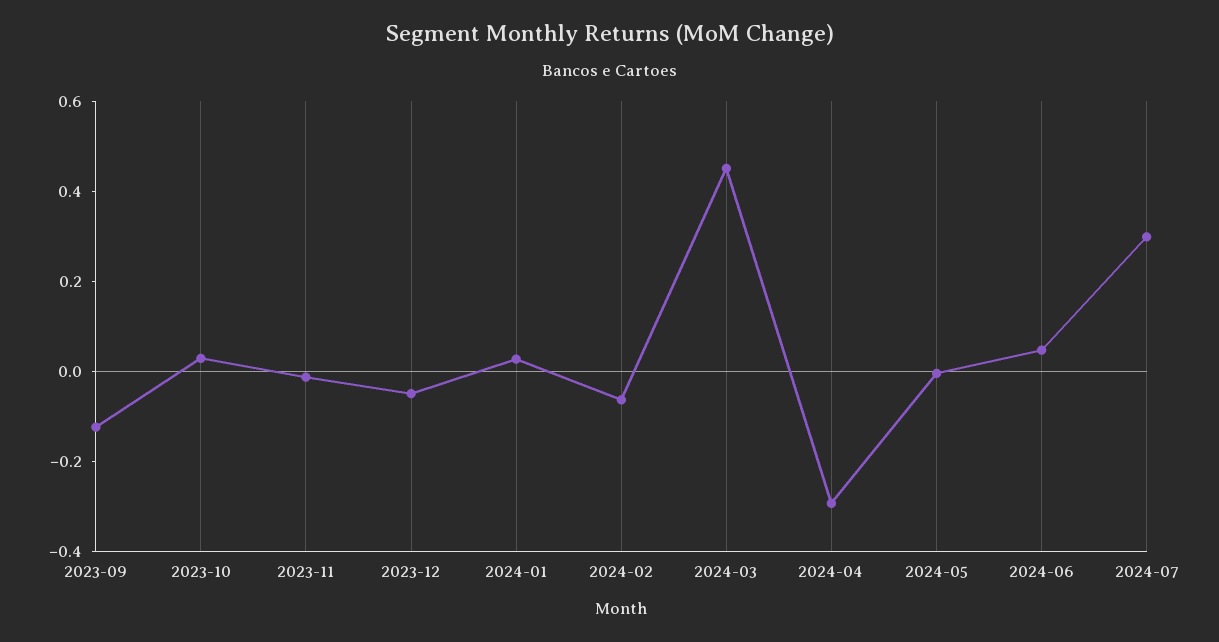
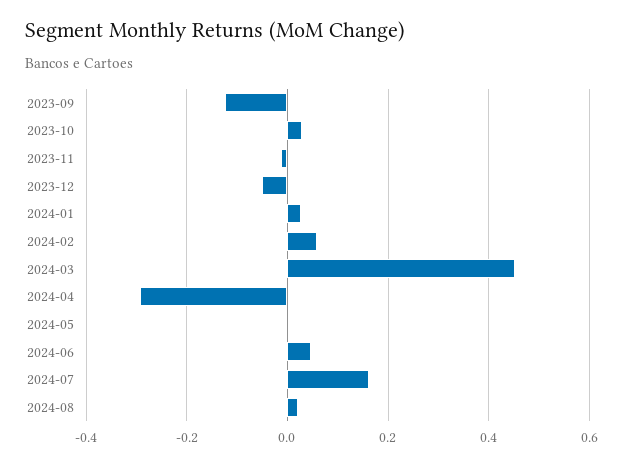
2024-02: -0.05 -> 0.06
2024-07: 0.3 -> 0.16
2024-08: none -> 0.02

